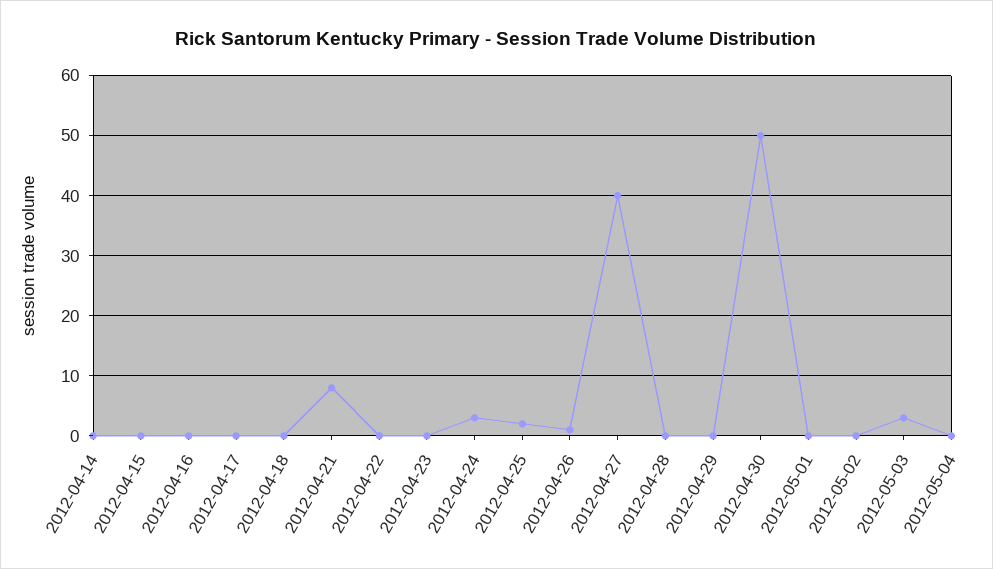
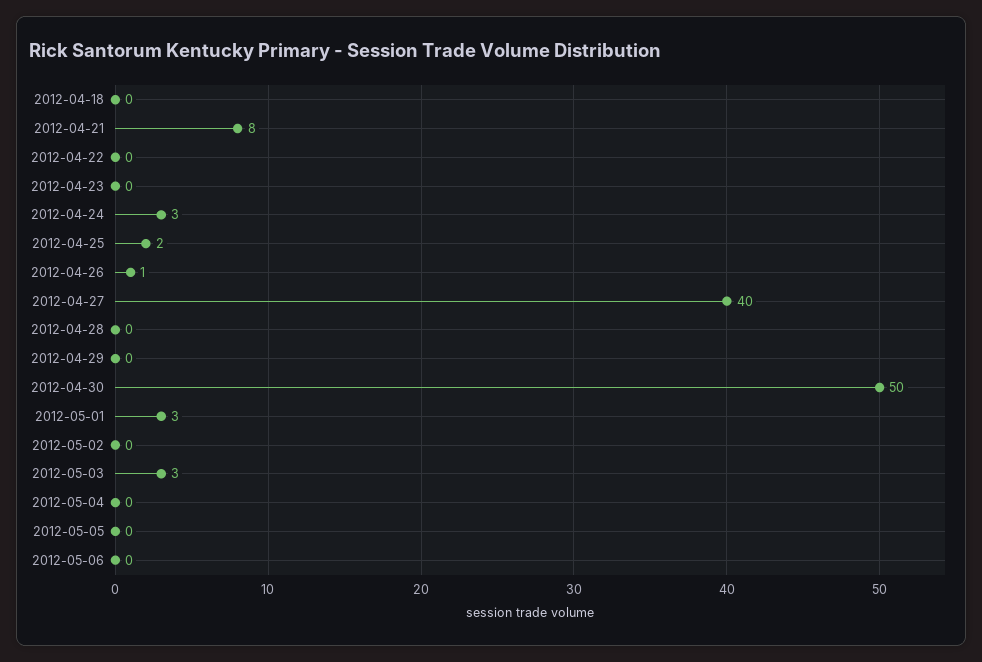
2012-04-14: 0 -> none
2012-04-15: 0 -> none
2012-04-16: 0 -> none
2012-04-17: 0 -> none
2012-05-01: 0 -> 3
2012-05-05: none -> 0
2012-05-06: none -> 0

